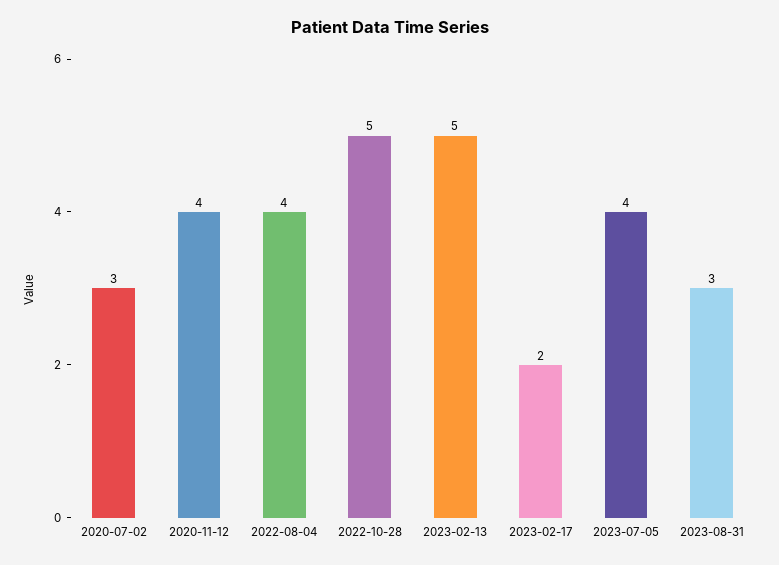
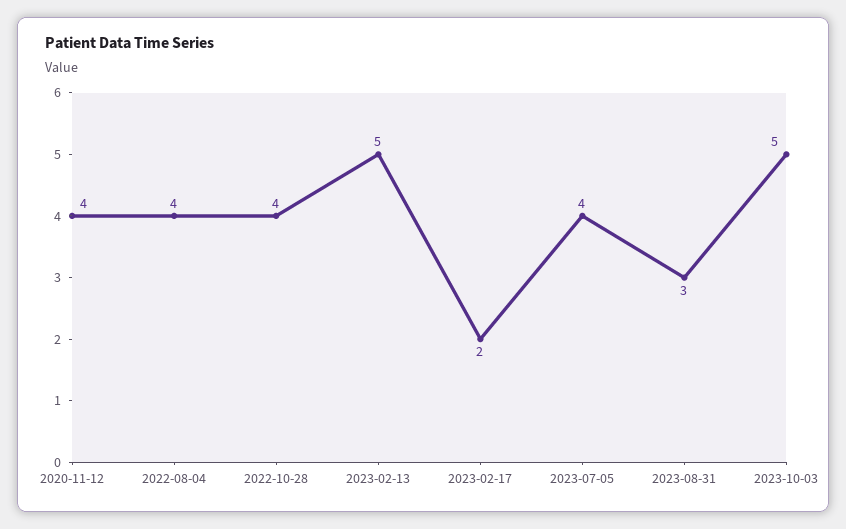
2020-07-02: 3 -> none
2022-10-28: 5 -> 4
2023-10-03: none -> 5

